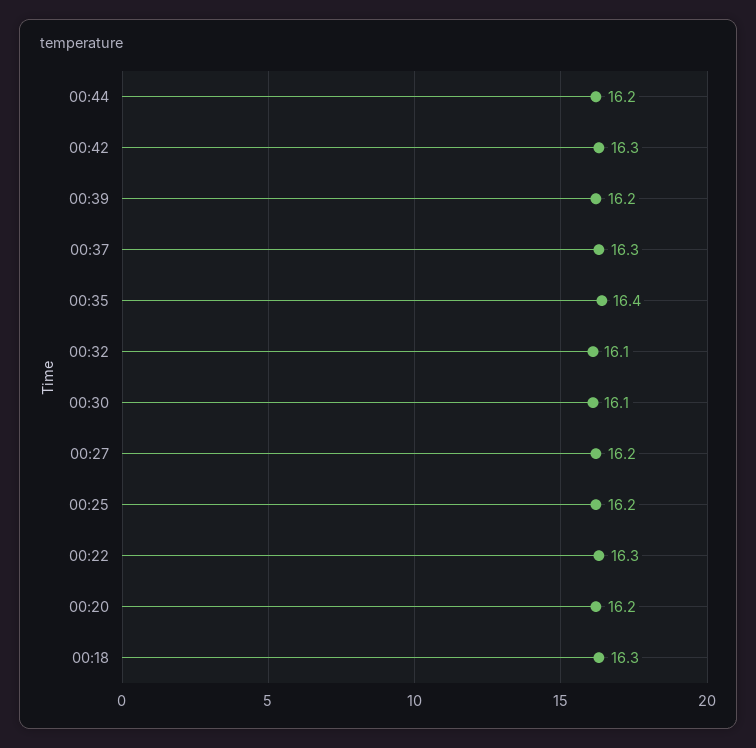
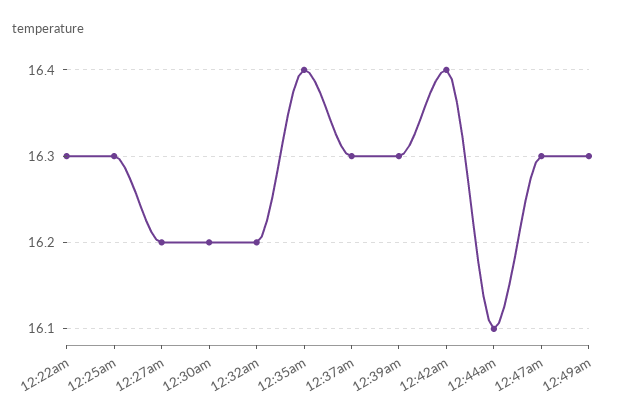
00:44: 16.2 -> 16.1
00:42: 16.3 -> 16.4
00:39: 16.2 -> 16.3
00:32: 16.1 -> 16.2
00:30: 16.1 -> 16.2
00:25: 16.2 -> 16.3
00:20: 16.2 -> none
00:18: 16.3 -> none
12:47am: none -> 16.3
12:49am: none -> 16.3

